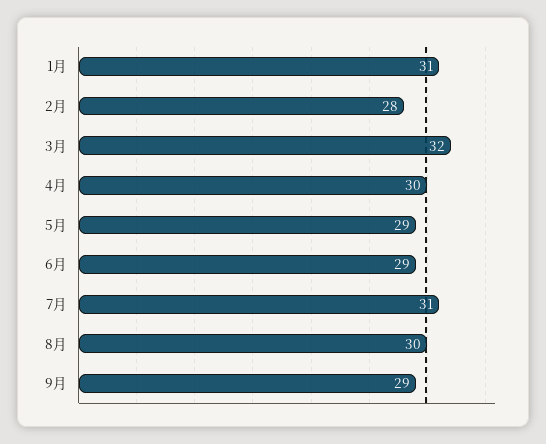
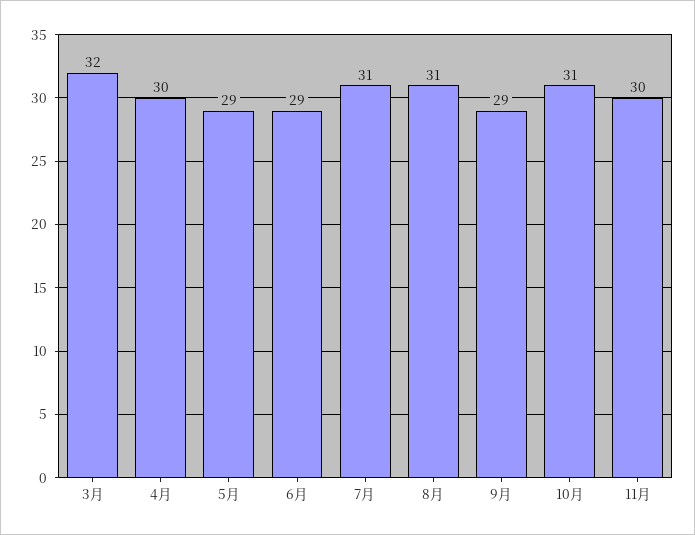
1月: 31 -> none
2月: 28 -> none
8月: 30 -> 31
10月: none -> 31
11月: none -> 30

